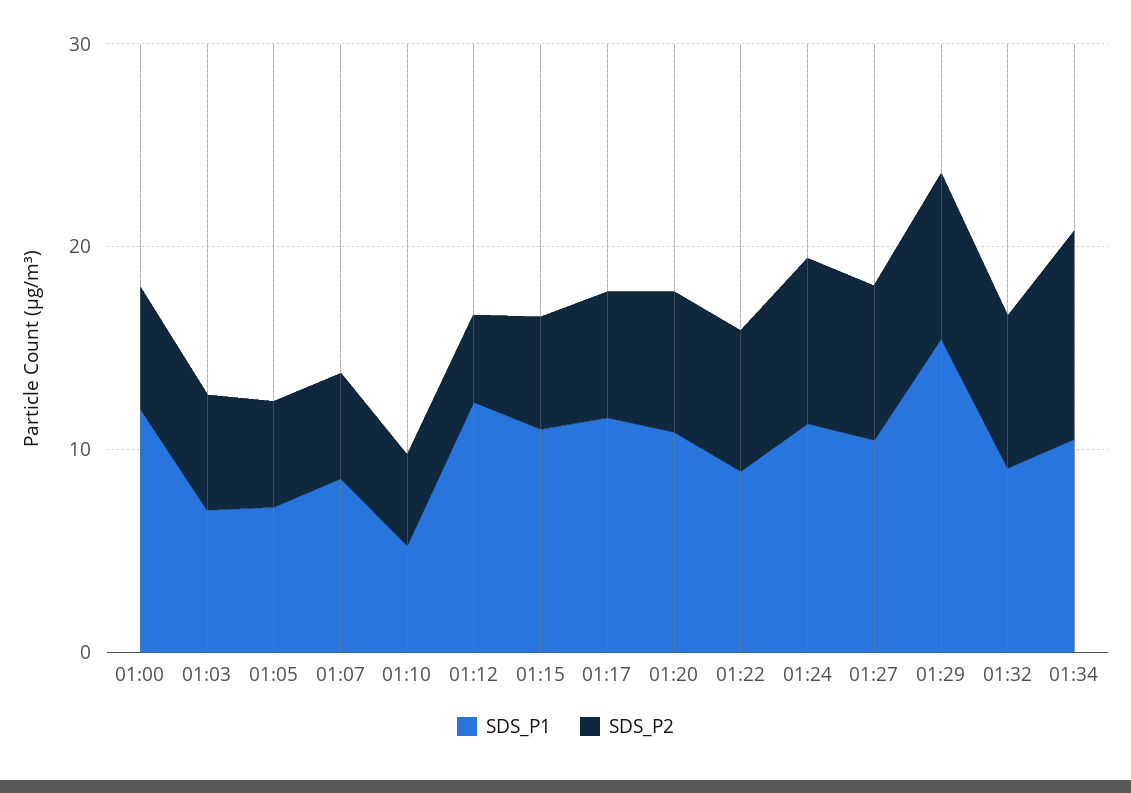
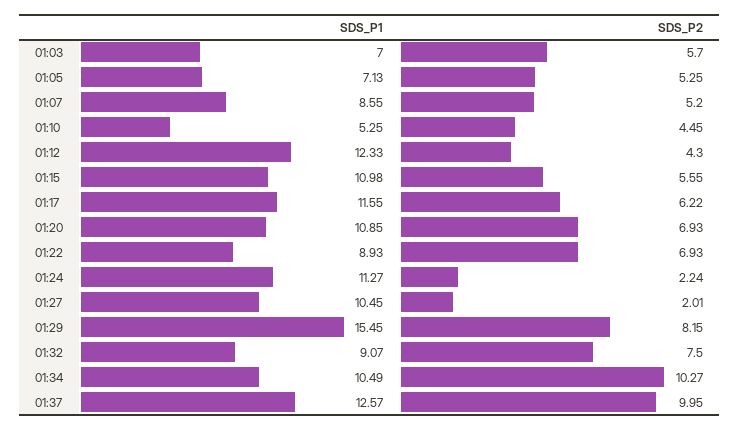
SDS_P1, 01:00: 12 -> none
SDS_P2, 01:00: 6 -> none
SDS_P2, 01:24: 8 -> 2.24
SDS_P2, 01:27: 8 -> 2.01
SDS_P1, 01:37: none -> 12.57
SDS_P2, 01:37: none -> 9.95

